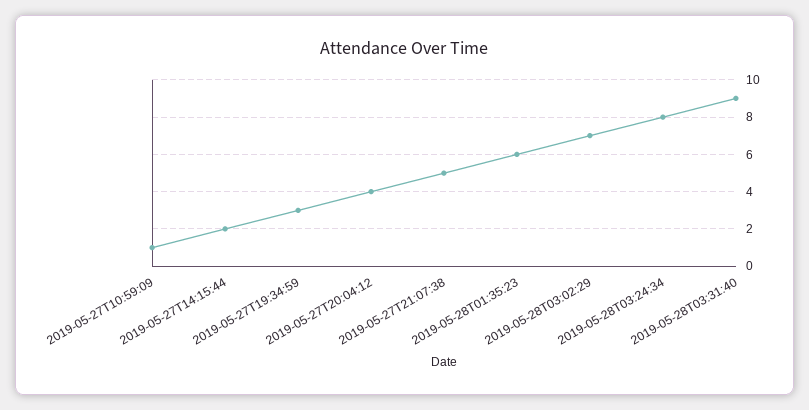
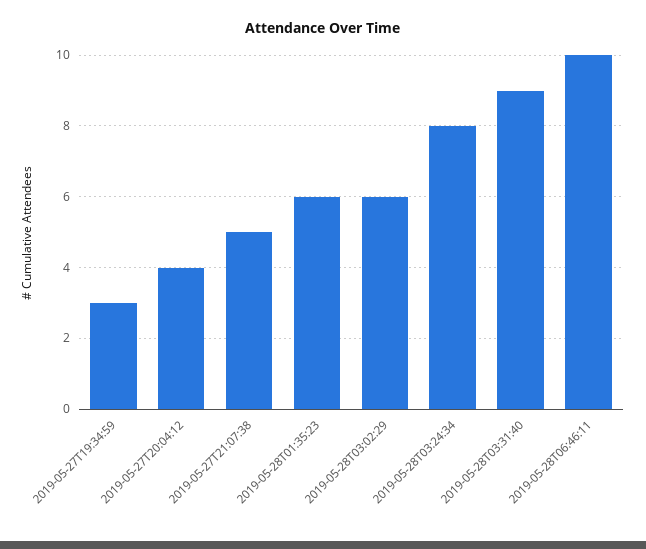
2019-05-27T10:59:09: 1 -> none
2019-05-27T14:15:44: 2 -> none
2019-05-28T03:02:29: 7 -> 6
2019-05-28T06:46:11: none -> 10

